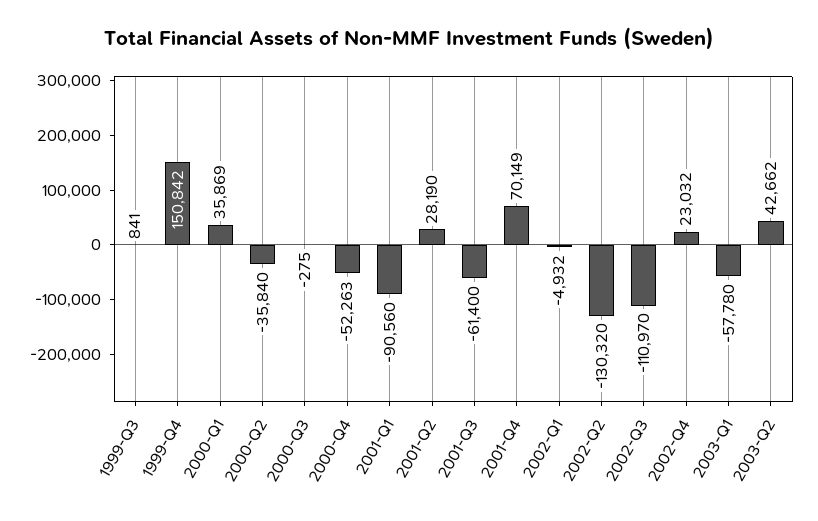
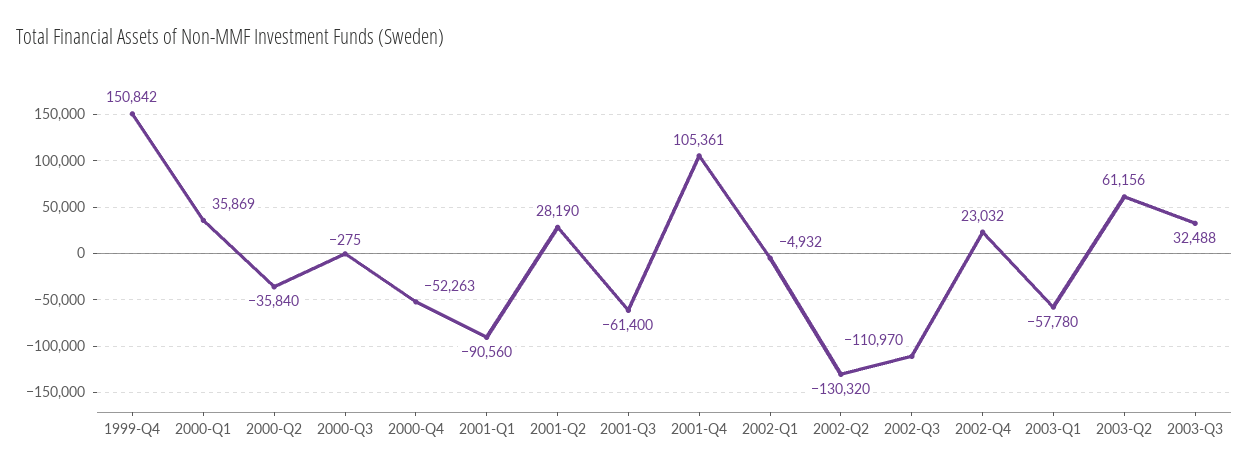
1999-Q3: 841 -> none
2001-Q4: 70149 -> 105361
2003-Q2: 42662 -> 61156
2003-Q3: none -> 32488

